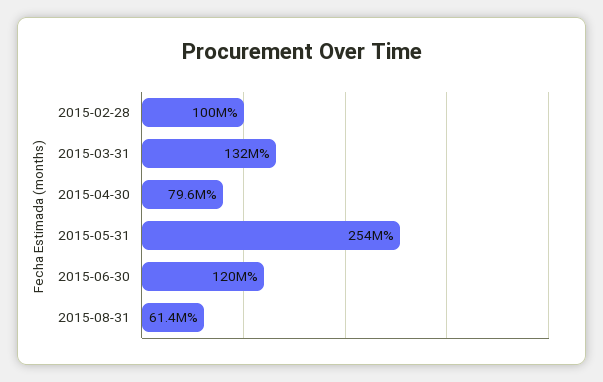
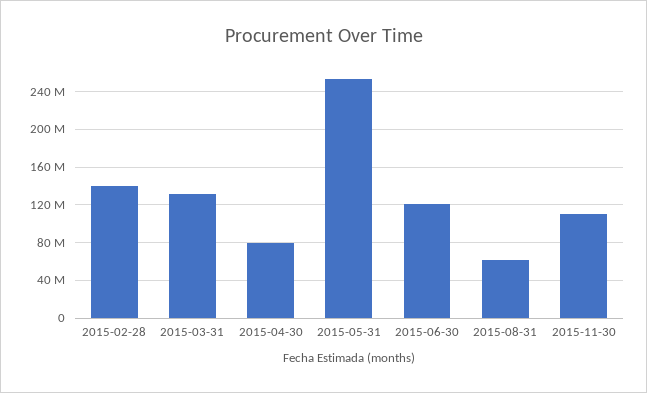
2015-02-28: 100000000 -> 140000000
2015-11-30: none -> 110000000

